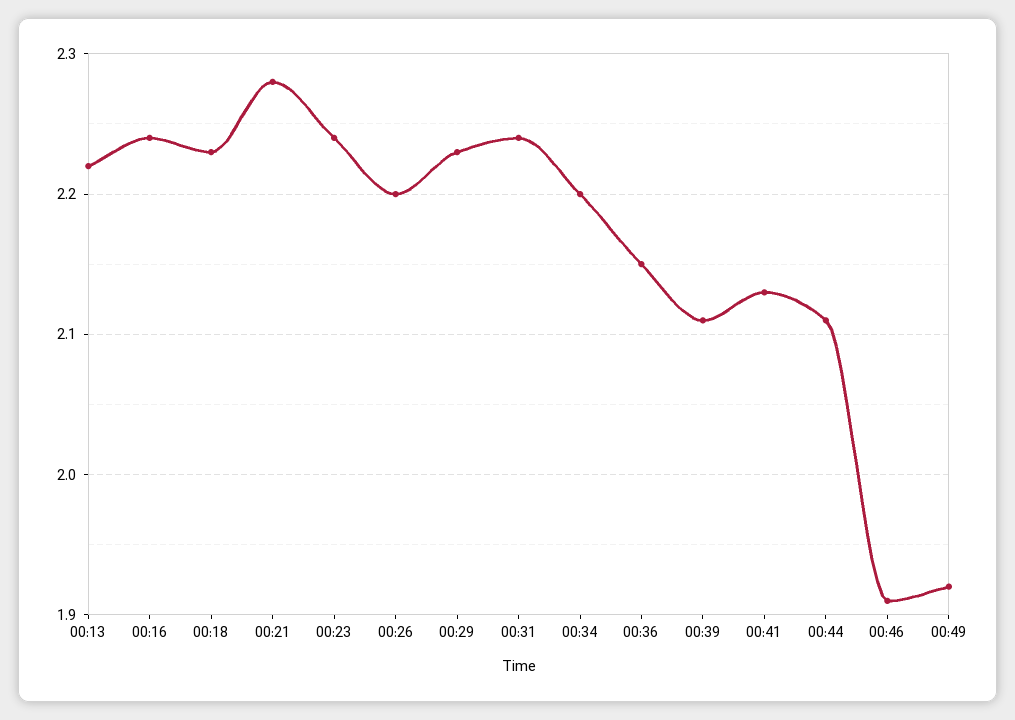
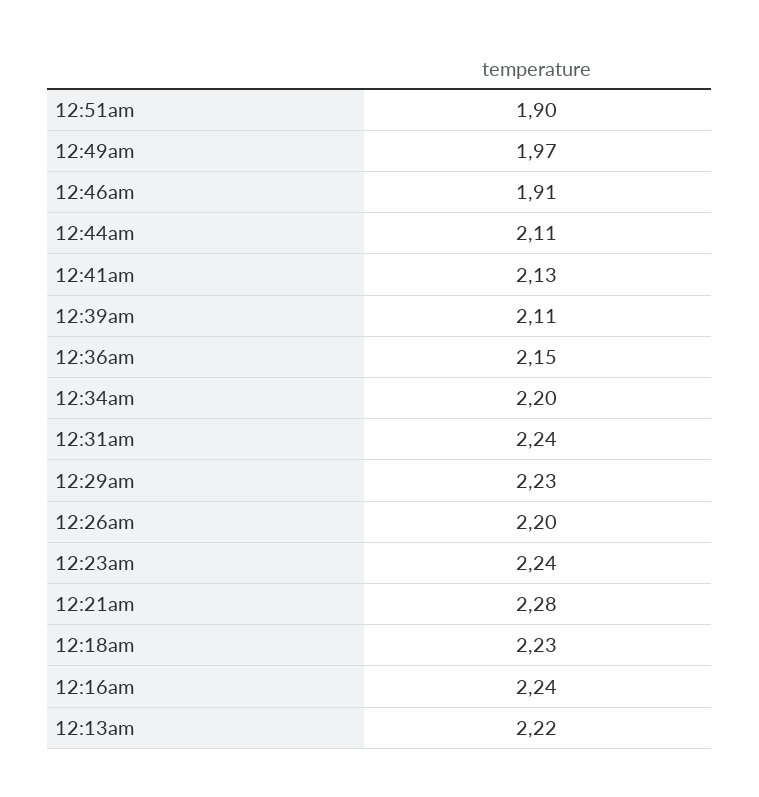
00:49: 1.92 -> 1.97
12:51am: none -> 1.9

